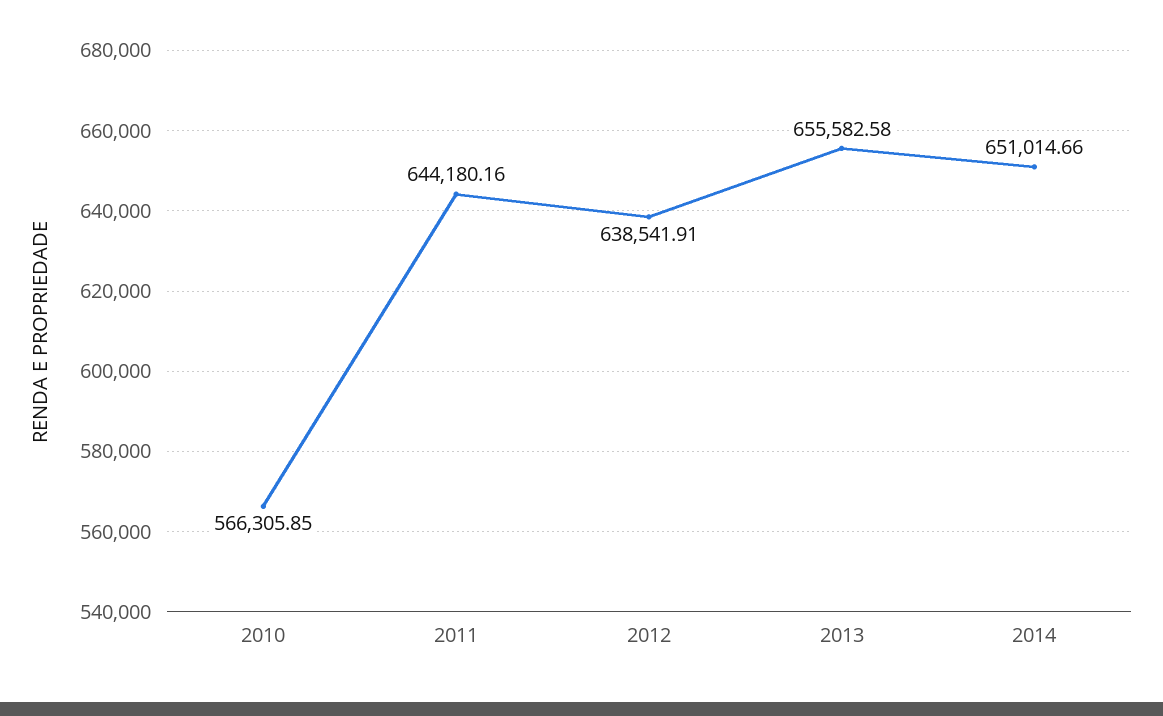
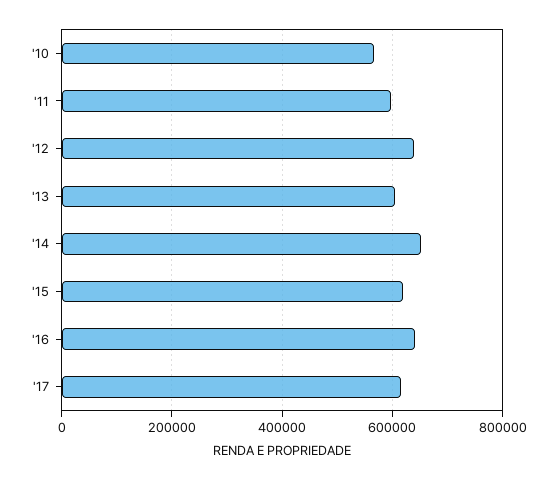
2011: 644180.16 -> 600000
2013: 655582.58 -> 600000
'15: none -> 620000
'16: none -> 640000
'17: none -> 620000

